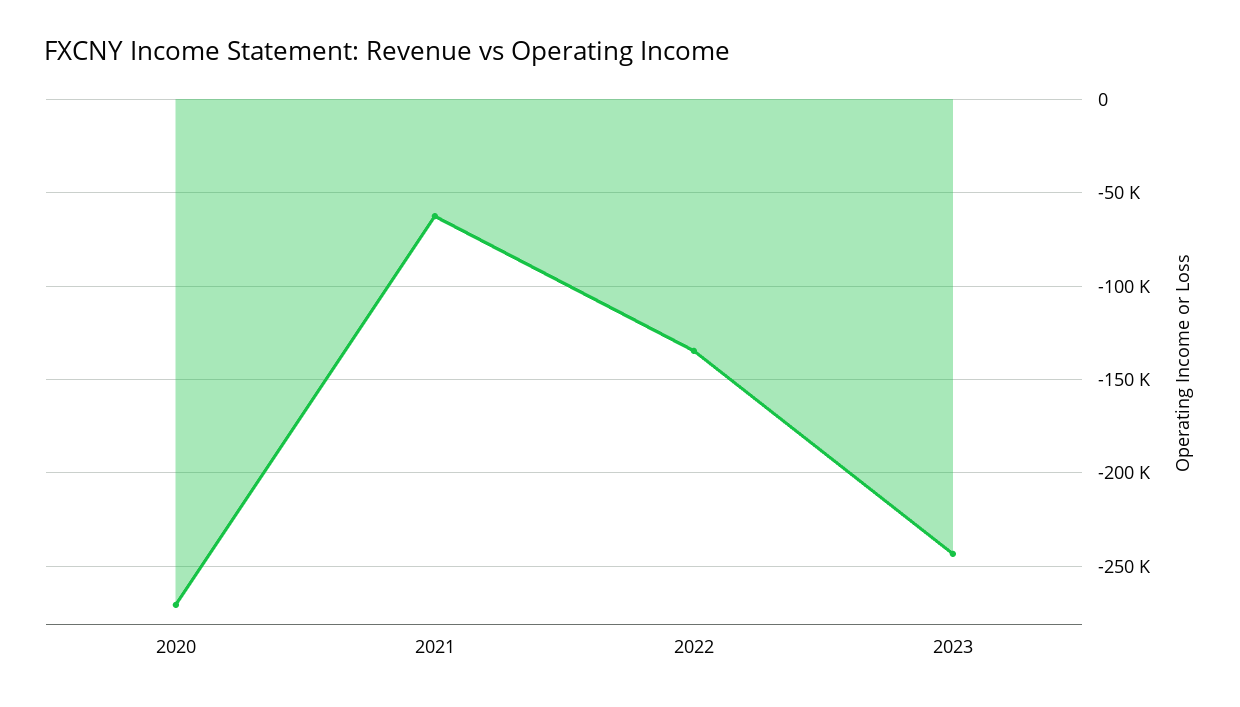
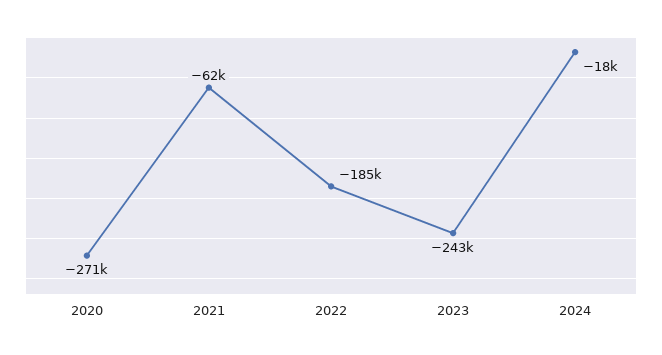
2022: -135000 -> -185000
2024: none -> -18000

